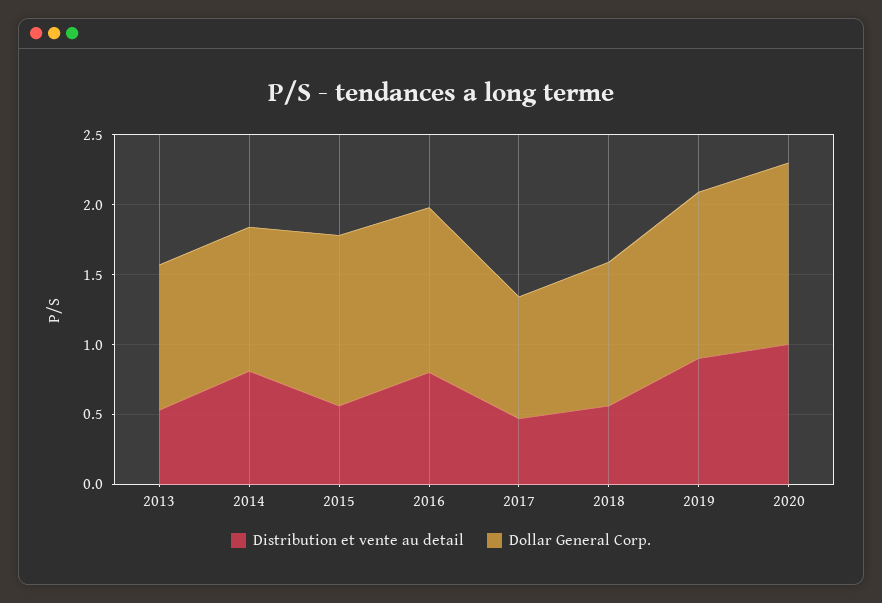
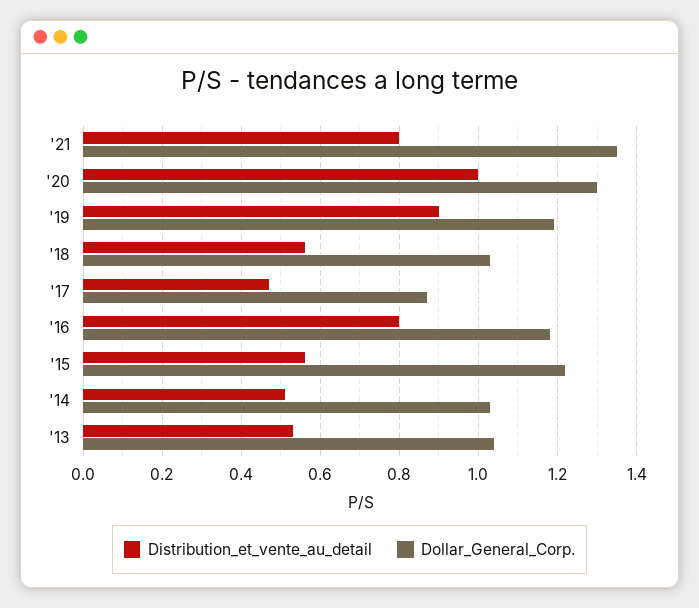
Distribution et vente au detail, 2014: 0.8 -> 0.5
Distribution et vente au detail, '21: none -> 0.8
Dollar General Corp., '21: none -> 1.35

